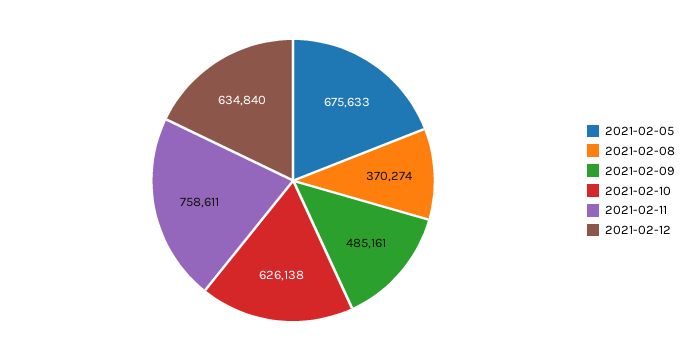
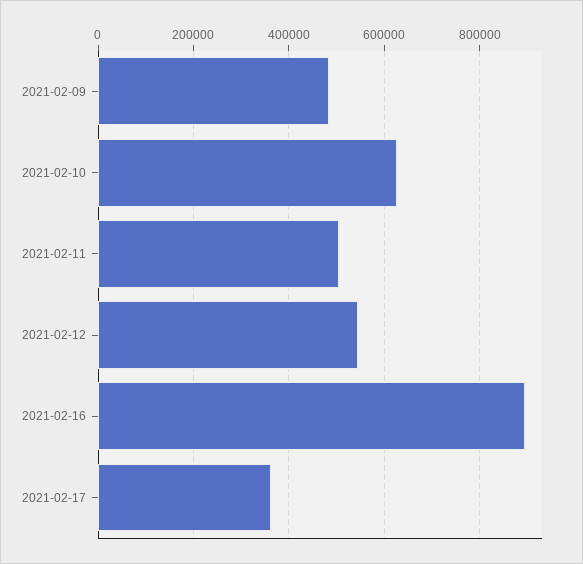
2021-02-05: 675633 -> none
2021-02-08: 370274 -> none
2021-02-11: 758611 -> 500000
2021-02-12: 634840 -> 540000
2021-02-16: none -> 900000
2021-02-17: none -> 360000

